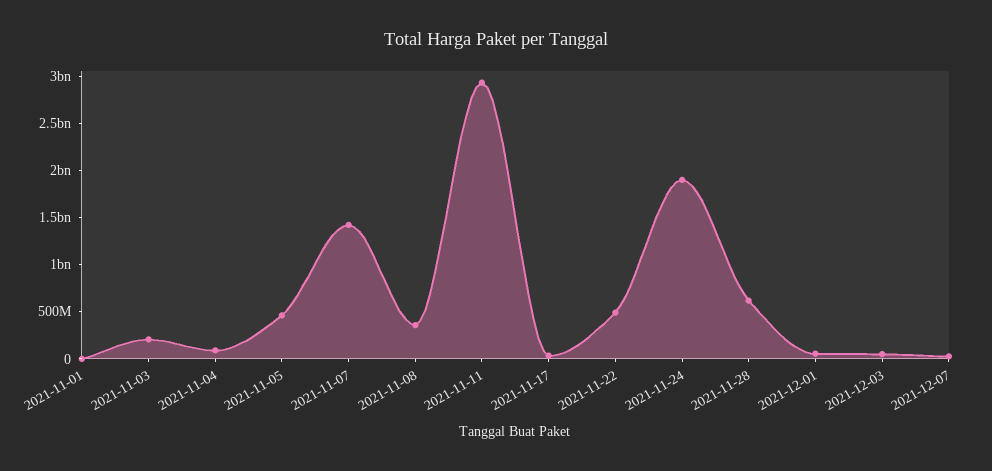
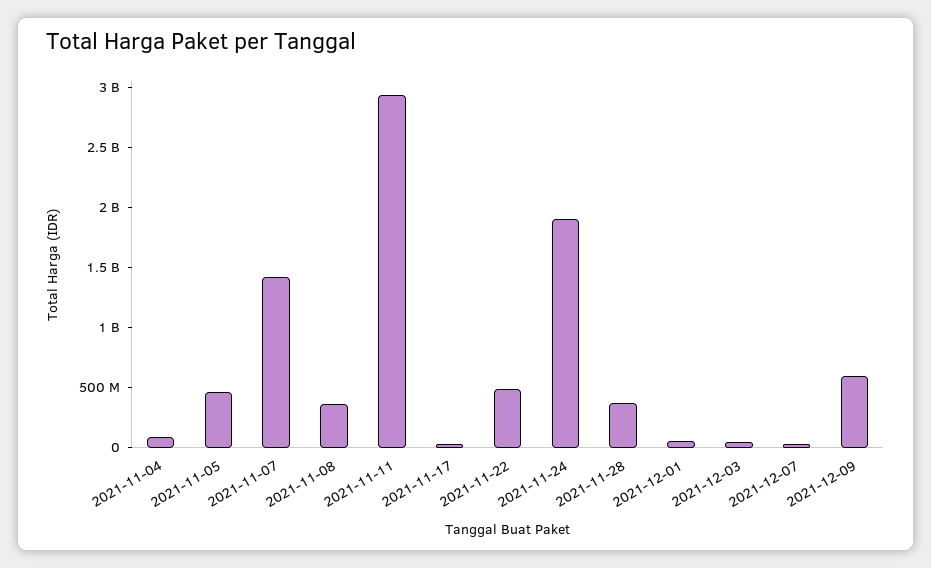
2021-11-01: 0 -> none
2021-11-03: 200000000 -> none
2021-11-28: 600000000 -> 400000000
2021-12-09: none -> 600000000

